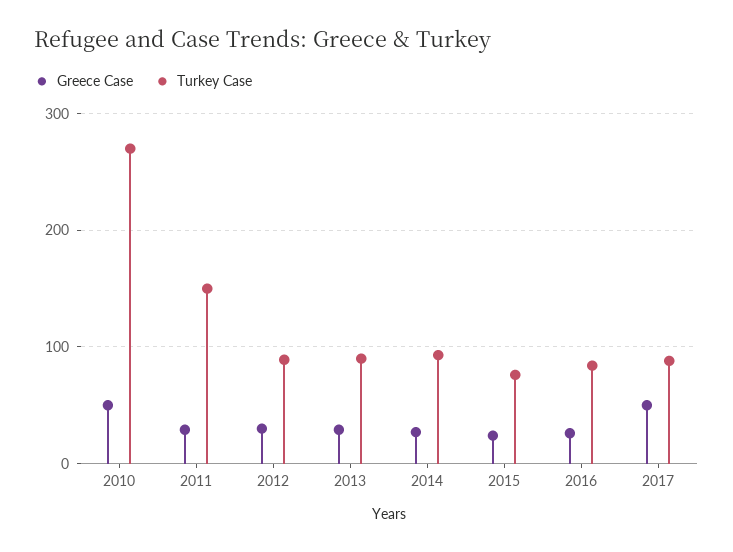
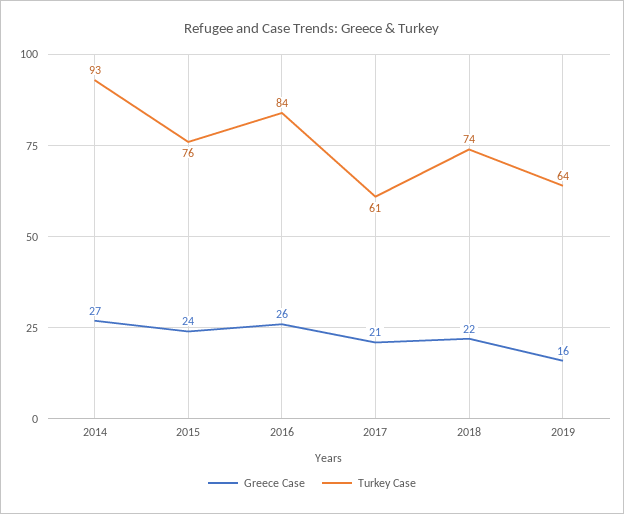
Greece Case, 2010: 50 -> none
Turkey Case, 2010: 270 -> none
Greece Case, 2011: 30 -> none
Turkey Case, 2011: 150 -> none
Greece Case, 2012: 30 -> none
Turkey Case, 2012: 90 -> none
Greece Case, 2013: 30 -> none
Turkey Case, 2013: 90 -> none
Greece Case, 2017: 50 -> 21
Turkey Case, 2017: 90 -> 61
Greece Case, 2018: none -> 22
Turkey Case, 2018: none -> 74
Greece Case, 2019: none -> 16
Turkey Case, 2019: none -> 64

